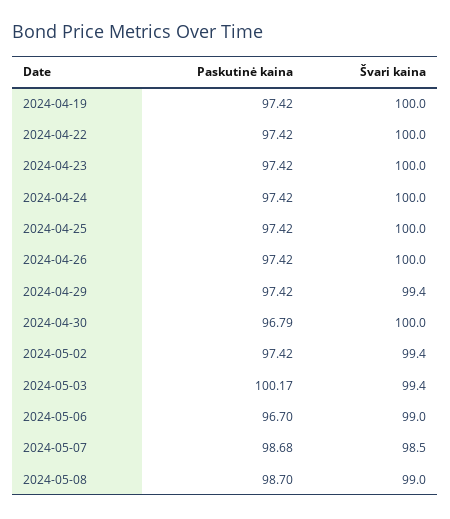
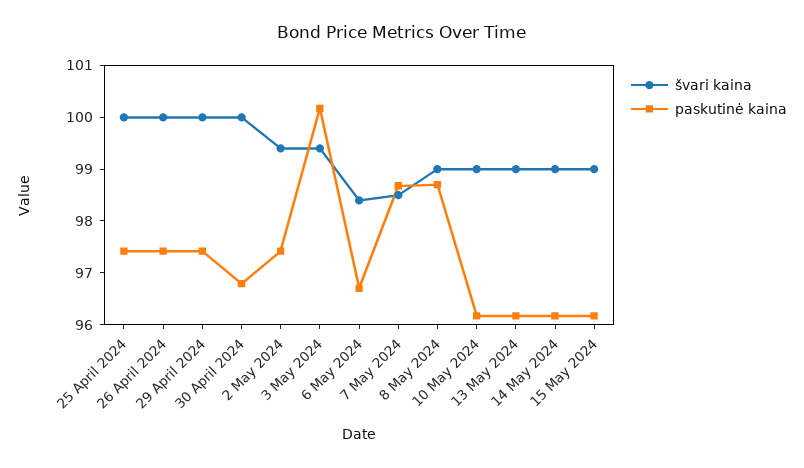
Paskutinė kaina, 2024-04-19: 97.42 -> none
Švari kaina, 2024-04-19: 100 -> none
Paskutinė kaina, 2024-04-22: 97.42 -> none
Švari kaina, 2024-04-22: 100 -> none
Paskutinė kaina, 2024-04-23: 97.42 -> none
Švari kaina, 2024-04-23: 100 -> none
Paskutinė kaina, 2024-04-24: 97.42 -> none
Švari kaina, 2024-04-24: 100 -> none
Švari kaina, 2024-04-29: 99.4 -> 100
Švari kaina, 2024-05-06: 99 -> 98.4
Švari kaina, 10 May 2024: none -> 99
Paskutinė kaina, 10 May 2024: none -> 96.2
Švari kaina, 13 May 2024: none -> 99
Paskutinė kaina, 13 May 2024: none -> 96.2
Švari kaina, 14 May 2024: none -> 99
Paskutinė kaina, 14 May 2024: none -> 96.2
Švari kaina, 15 May 2024: none -> 99
Paskutinė kaina, 15 May 2024: none -> 96.2

